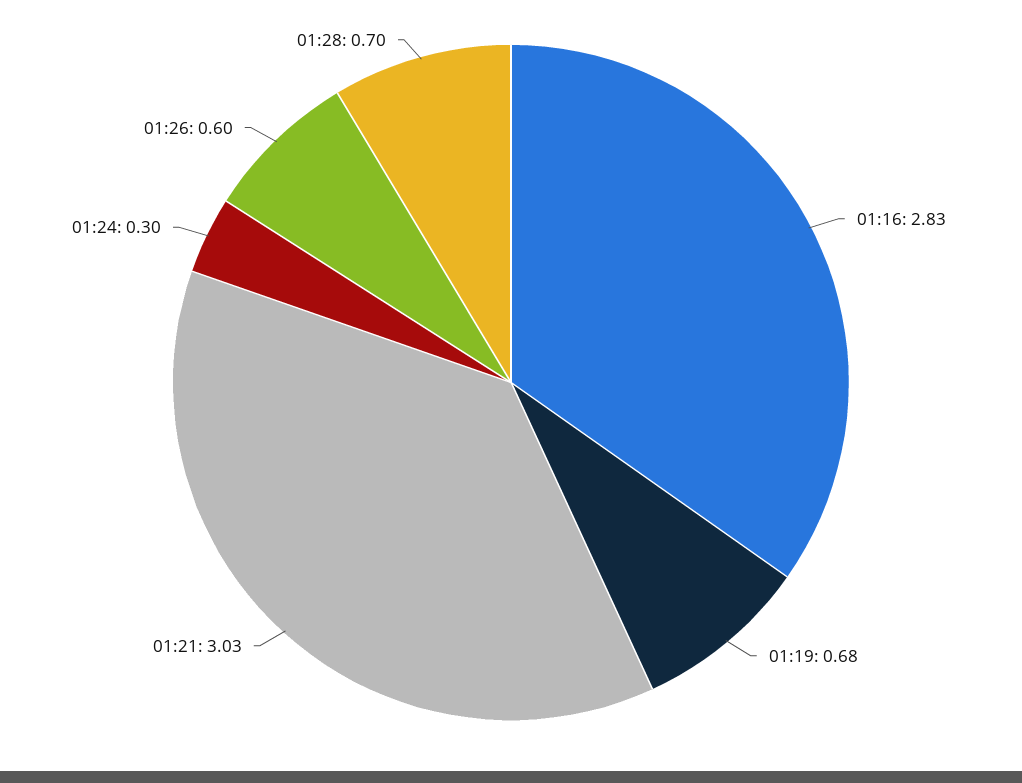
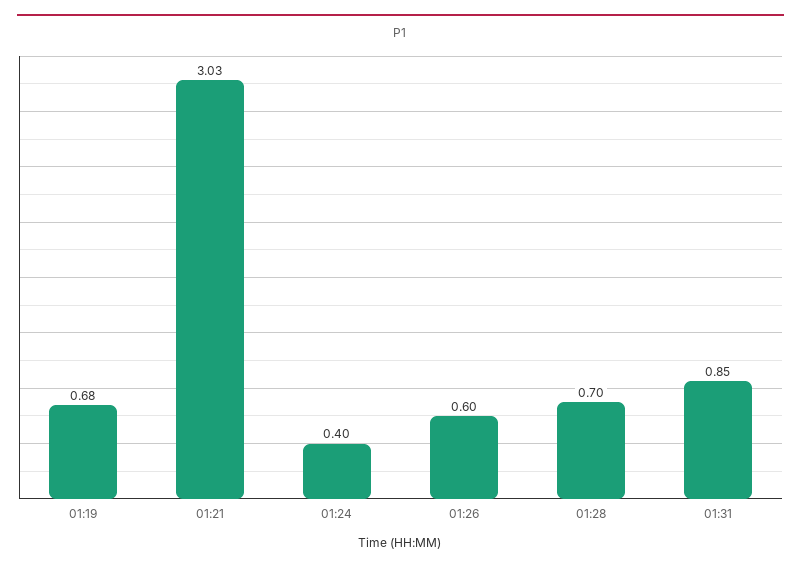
01:16: 2.83 -> none
01:24: 0.3 -> 0.4
01:31: none -> 0.85

